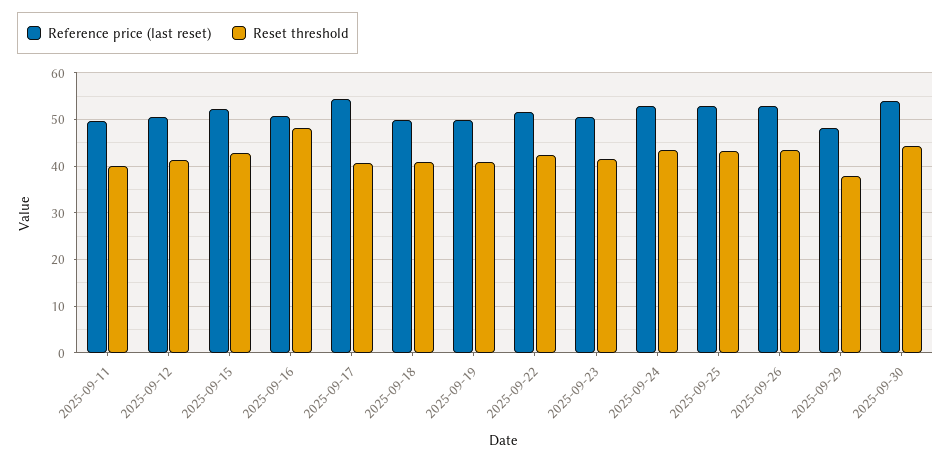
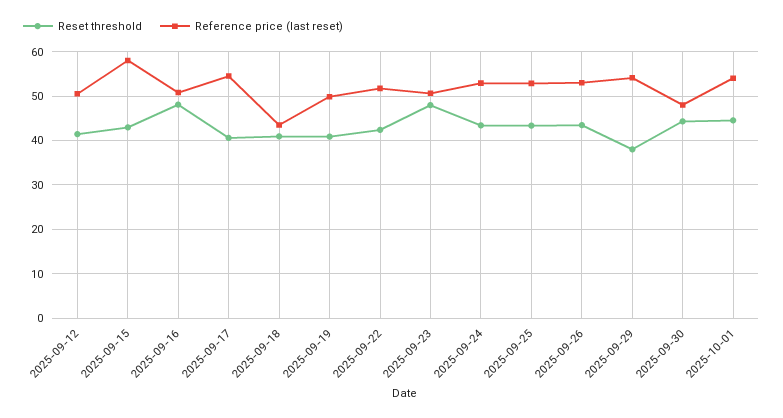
Reference price (last reset), 2025-09-11: 50 -> none
Reset threshold, 2025-09-11: 40 -> none
Reference price (last reset), 2025-09-15: 52 -> 58
Reference price (last reset), 2025-09-18: 50 -> 44
Reset threshold, 2025-09-23: 42 -> 48
Reference price (last reset), 2025-09-29: 48 -> 54
Reference price (last reset), 2025-09-30: 54 -> 48
Reset threshold, 2025-10-01: none -> 44
Reference price (last reset), 2025-10-01: none -> 54

